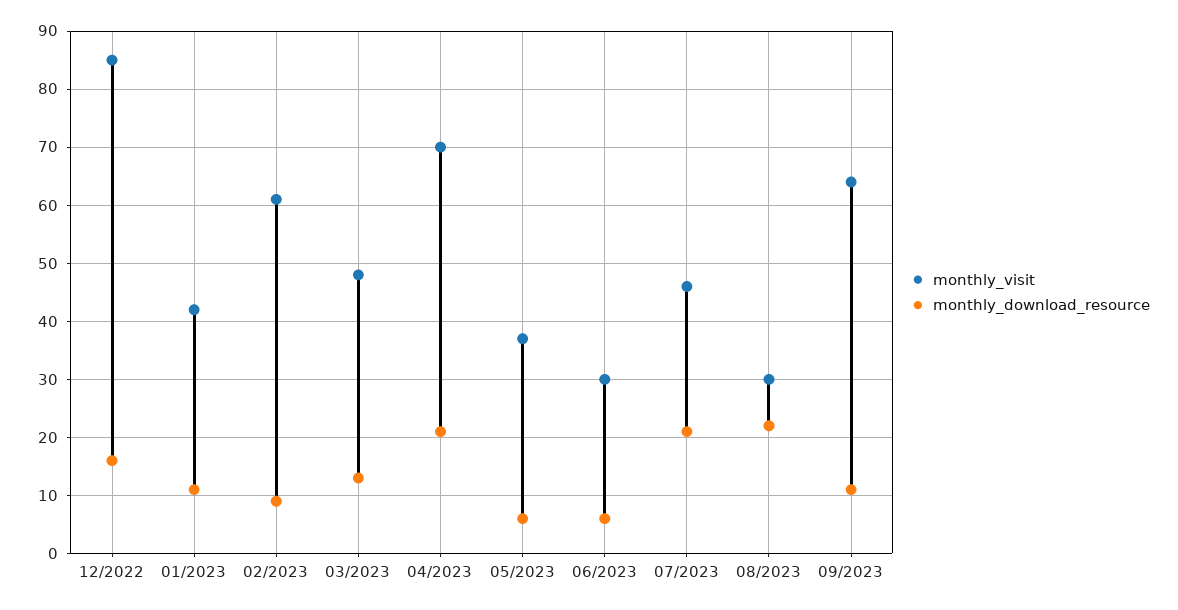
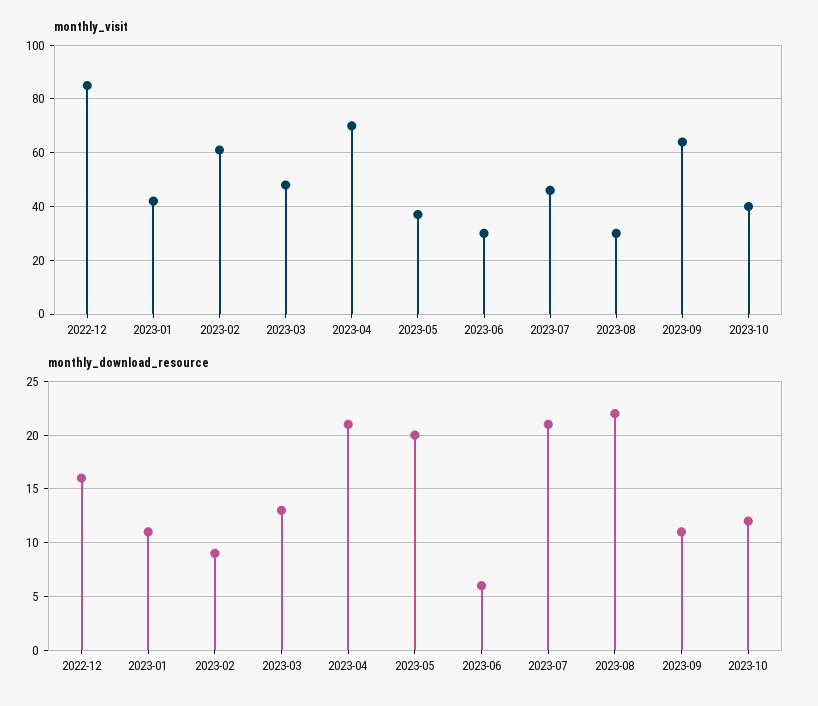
monthly_download_resource, 05/2023: 5 -> 20
monthly_visit, 2023-10: none -> 40
monthly_download_resource, 2023-10: none -> 12

